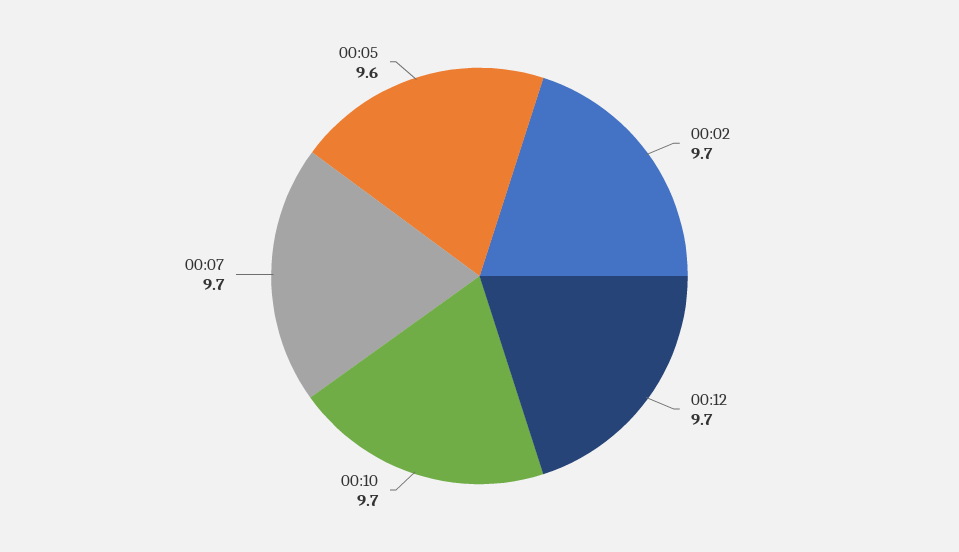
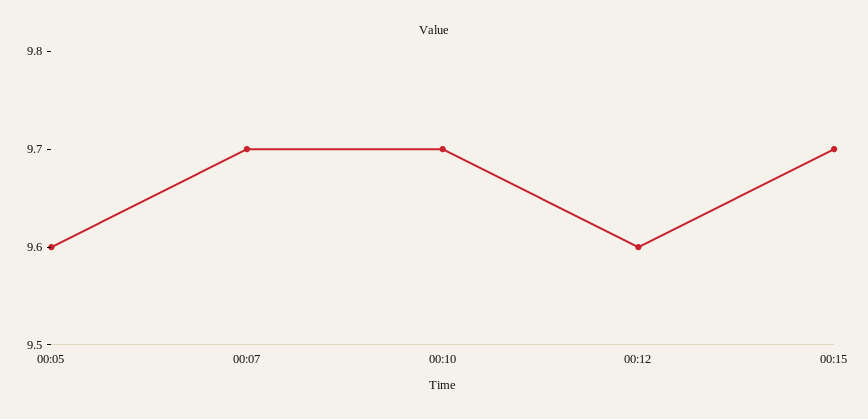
00:02: 9.7 -> none
00:12: 9.7 -> 9.6
00:15: none -> 9.7

